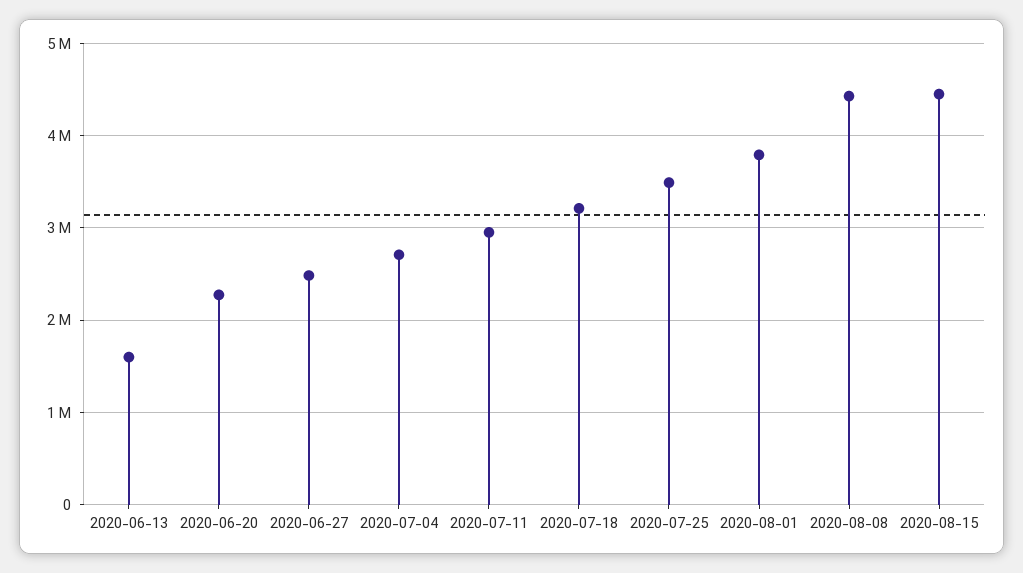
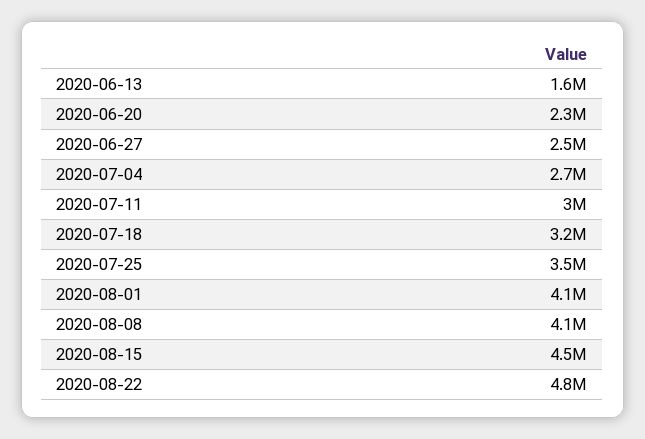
2020-08-01: 3800000 -> 4100000
2020-08-08: 4400000 -> 4100000
2020-08-22: none -> 4800000

